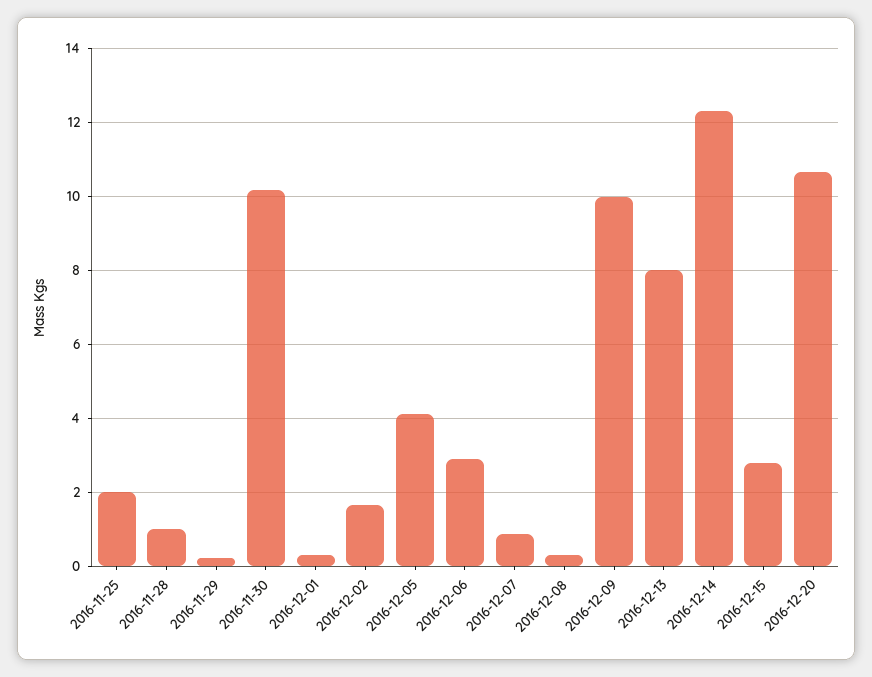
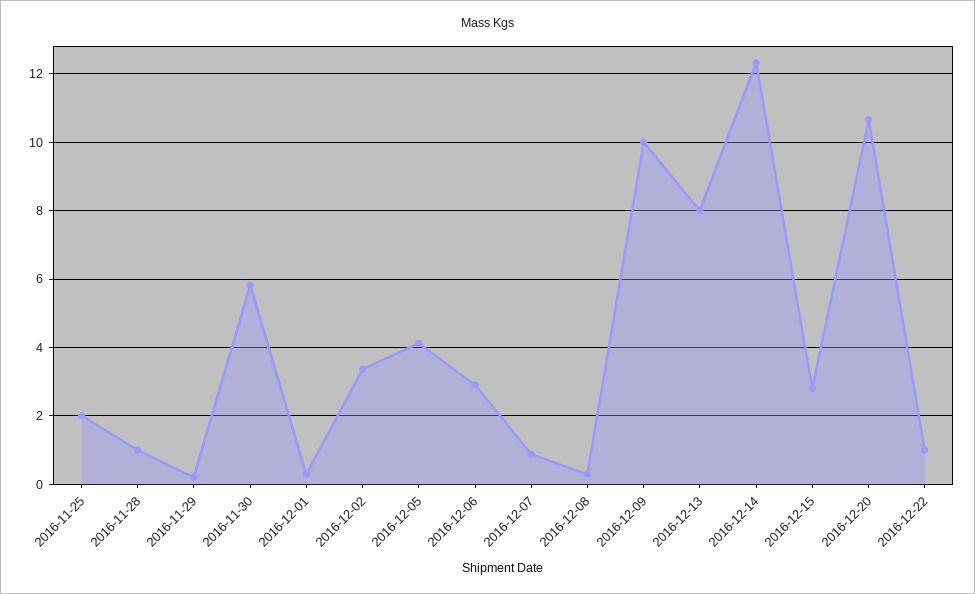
2016-11-30: 10.2 -> 5.8
2016-12-02: 1.6 -> 3.4
2016-12-22: none -> 1

